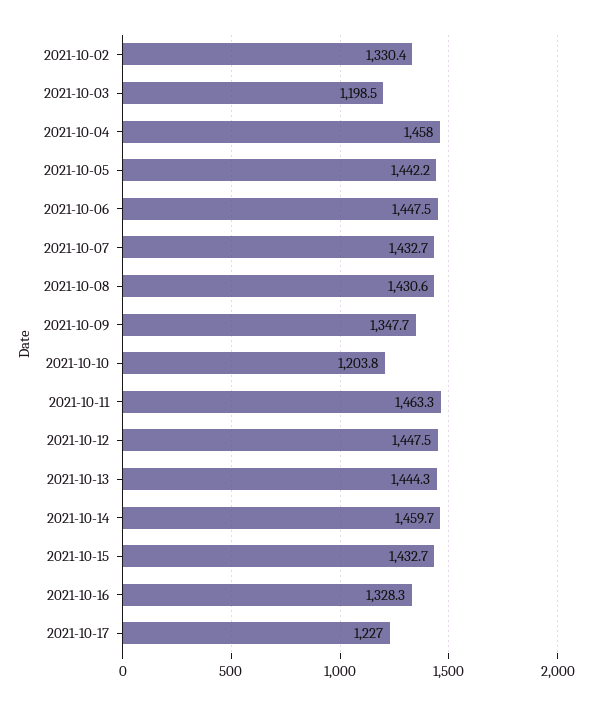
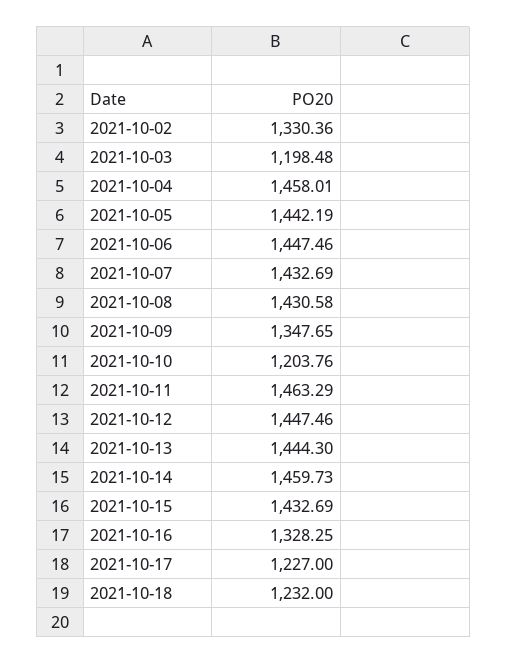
2021-10-18: none -> 1232

